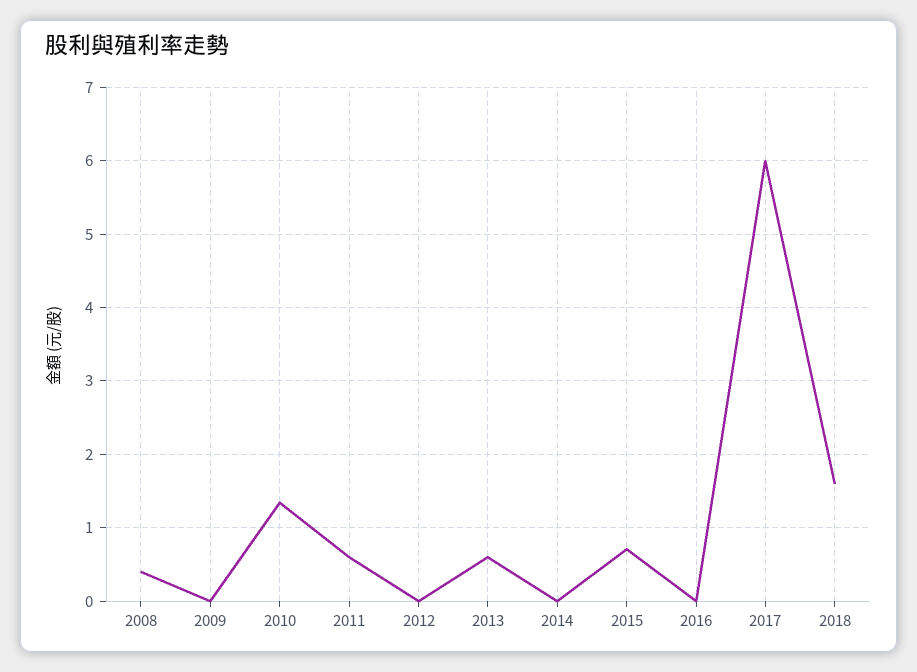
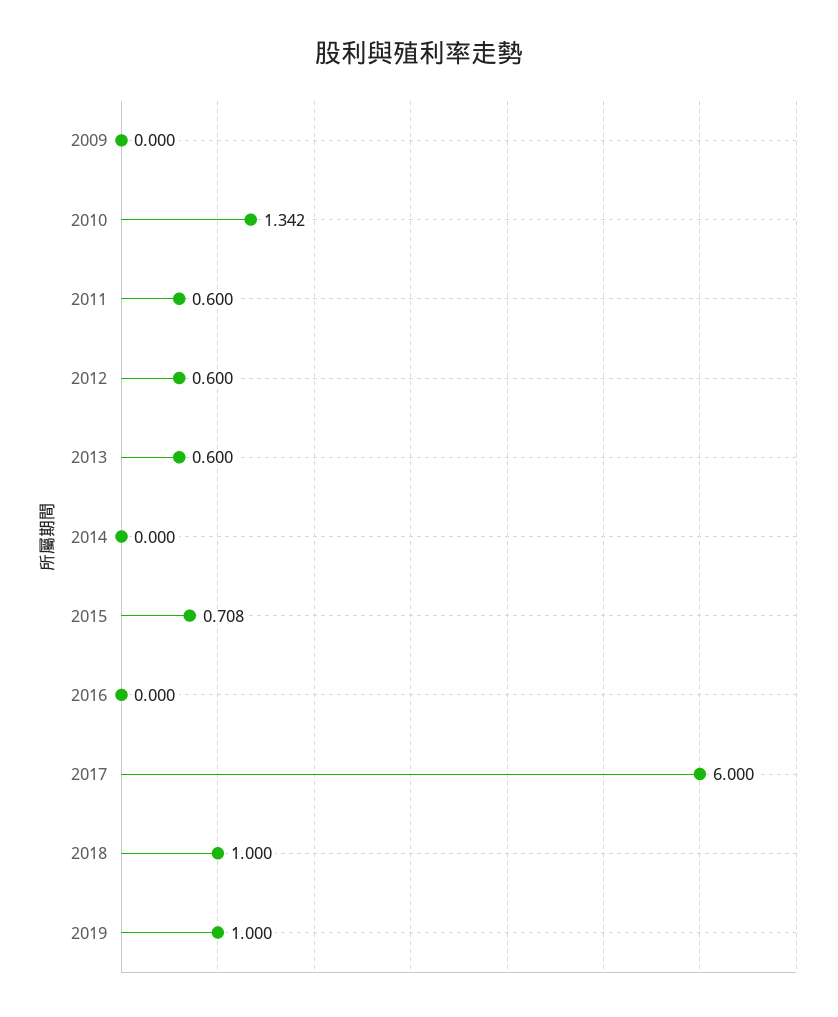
2008: 0.4 -> none
2012: 0 -> 0.6
2018: 1.6 -> 1
2019: none -> 1

